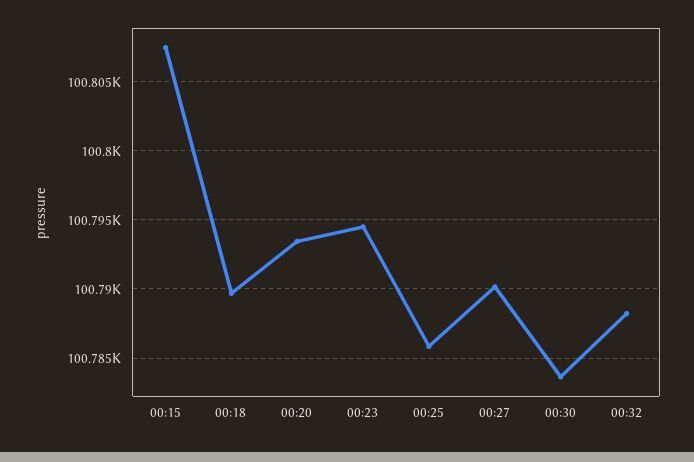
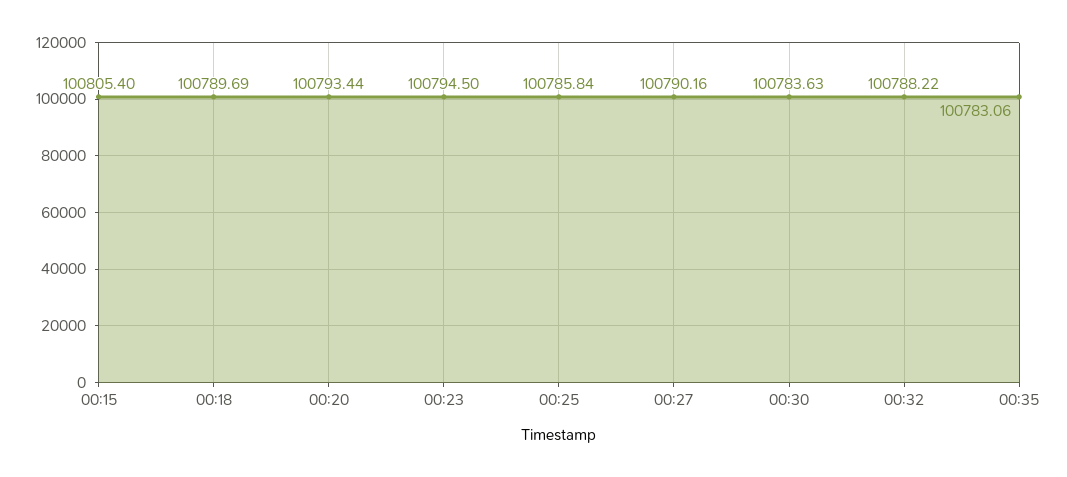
00:15: 100807.5 -> 100805.4
00:35: none -> 100783.06

